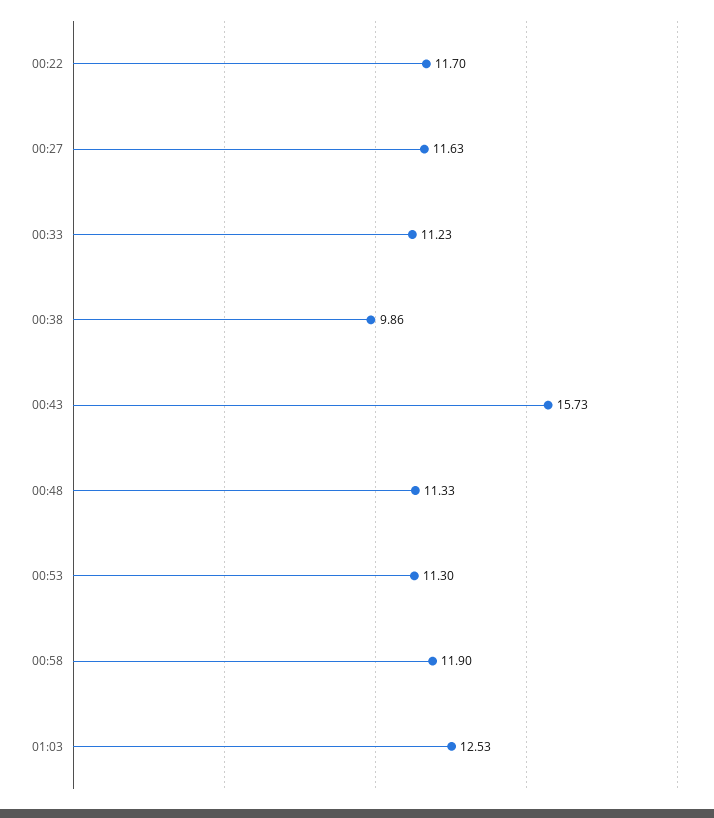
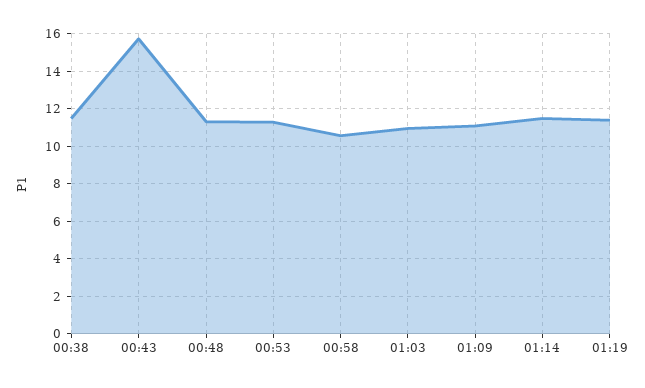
00:22: 11.7 -> none
00:27: 11.63 -> none
00:33: 11.23 -> none
00:38: 9.86 -> 11.5
00:58: 11.9 -> 10.5
01:03: 12.53 -> 11
01:09: none -> 11
01:14: none -> 11.5
01:19: none -> 11.5

